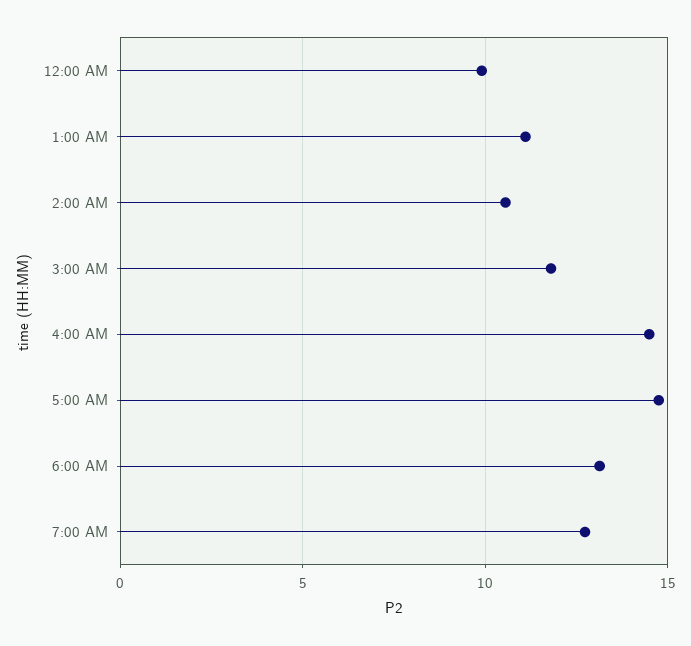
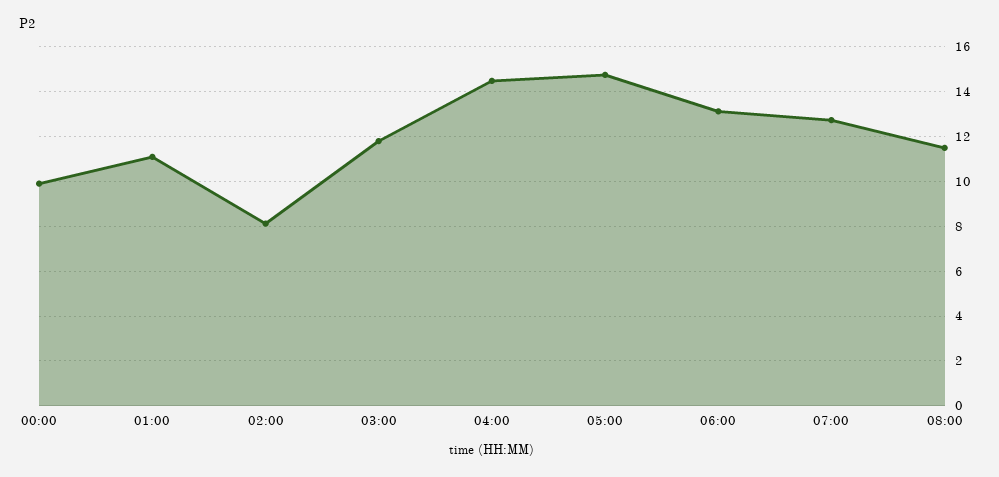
2:00 AM: 10.5 -> 8
08:00: none -> 11.5

